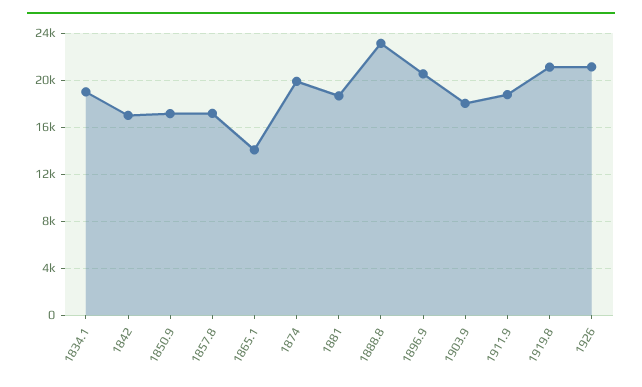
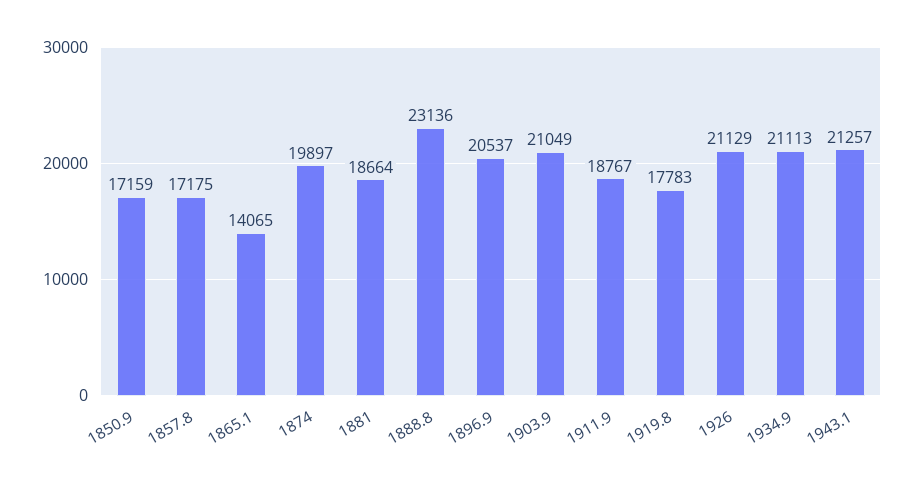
1834.1: 19000 -> none
1842: 17000 -> none
1903.9: 18000 -> 21049
1919.8: 21000 -> 17783
1934.9: none -> 21113
1943.1: none -> 21257

